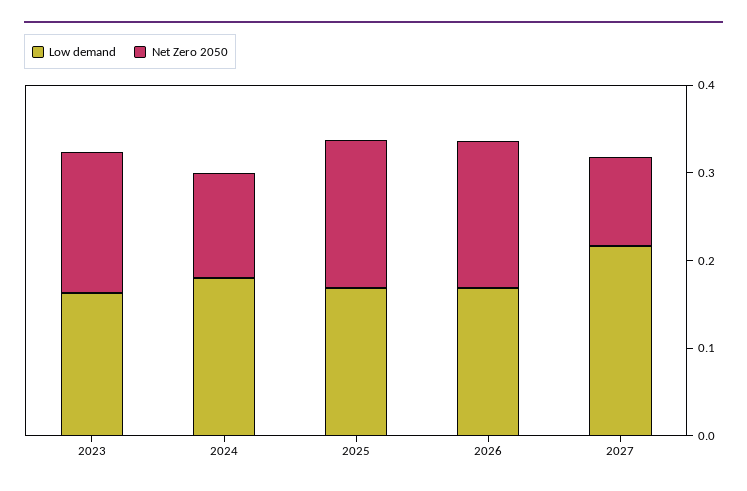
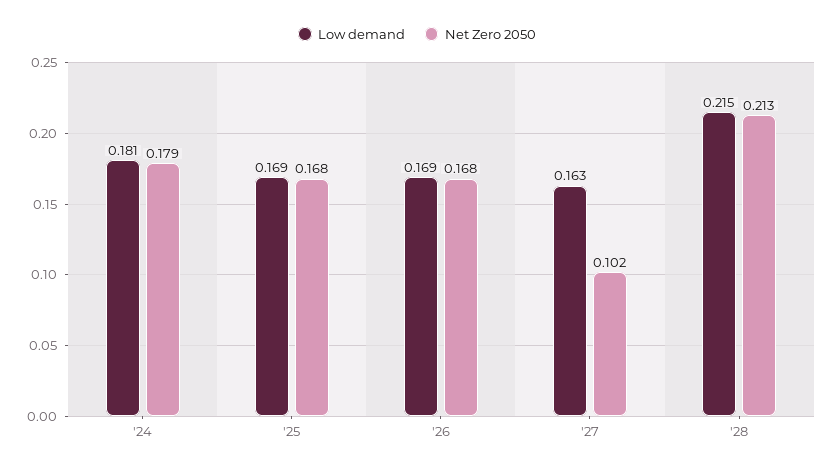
Low demand, 2023: 0.16 -> none
Net Zero 2050, 2023: 0.16 -> none
Net Zero 2050, 2024: 0.12 -> 0.179
Low demand, 2027: 0.22 -> 0.163
Low demand, '28: none -> 0.215
Net Zero 2050, '28: none -> 0.213

